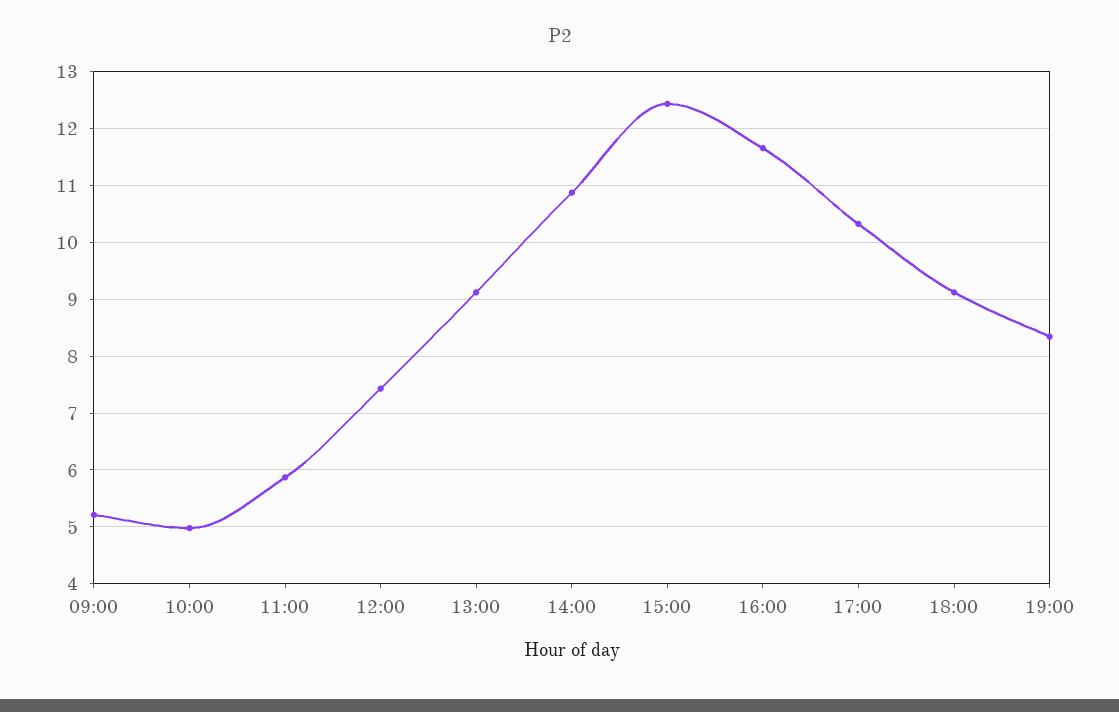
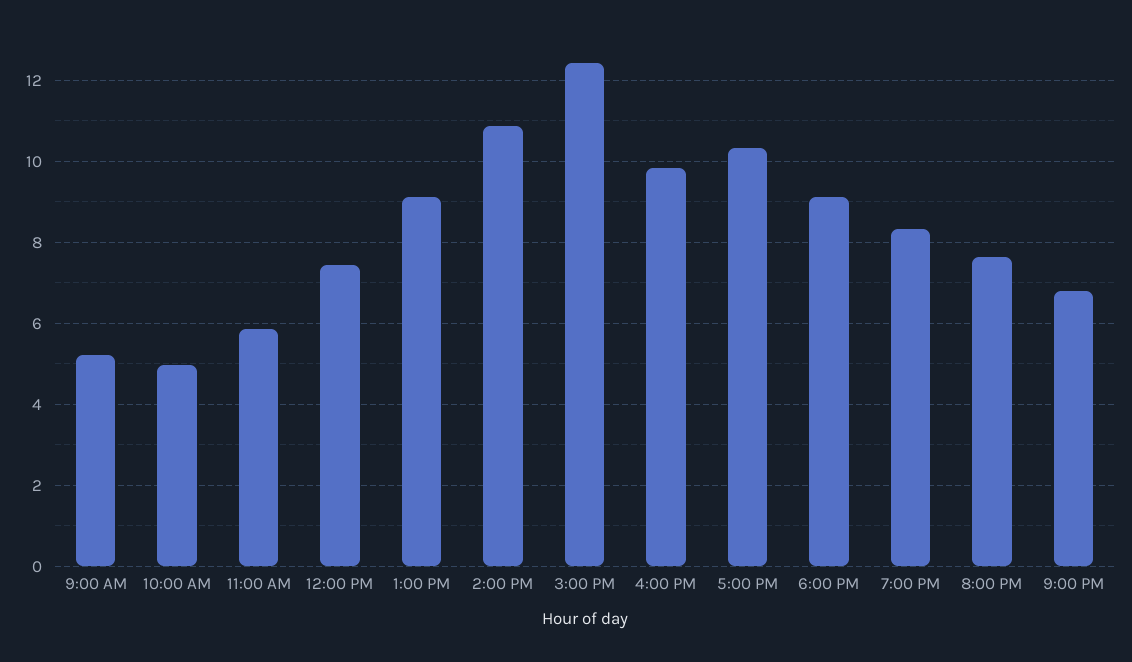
16:00: 11.6 -> 9.8
8:00 PM: none -> 7.6
9:00 PM: none -> 6.8

